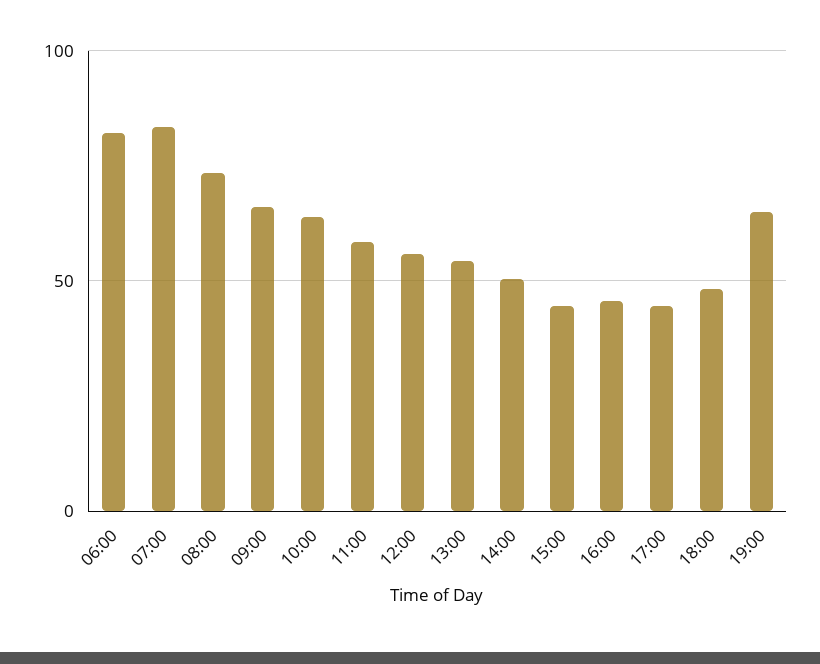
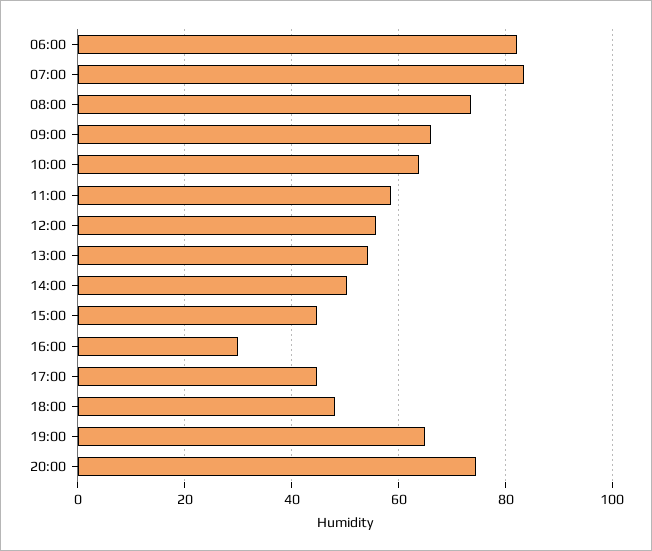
16:00: 45 -> 30
20:00: none -> 74

